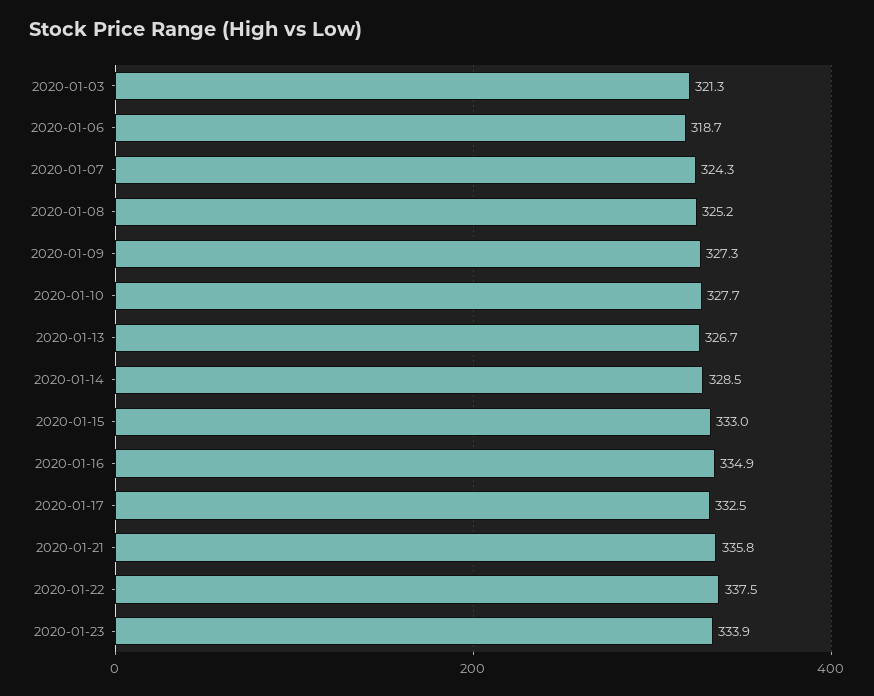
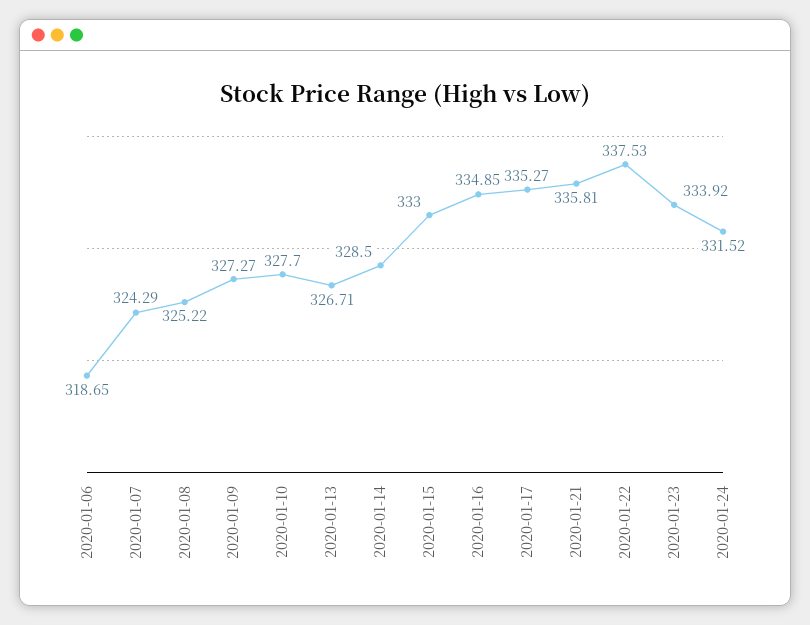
2020-01-03: 321.3 -> none
2020-01-17: 332.5 -> 335.27
2020-01-24: none -> 331.52

